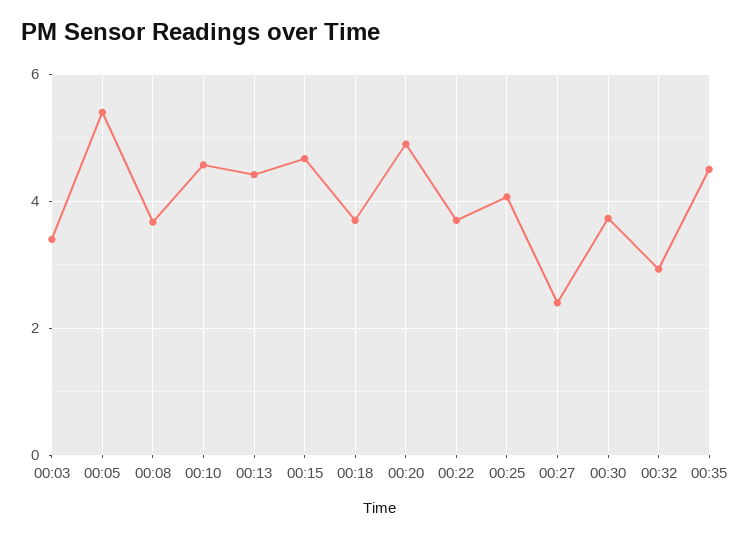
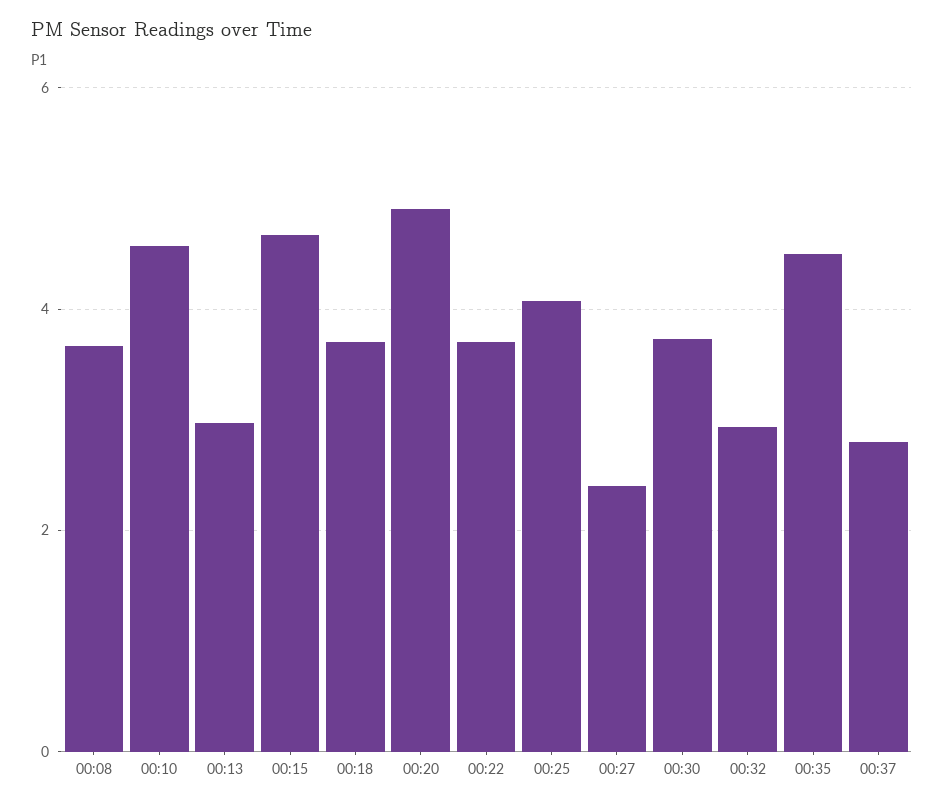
00:03: 3.4 -> none
00:05: 5.4 -> none
00:13: 4.4 -> 3
00:37: none -> 2.8

